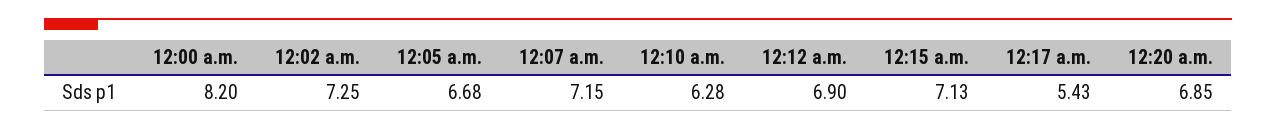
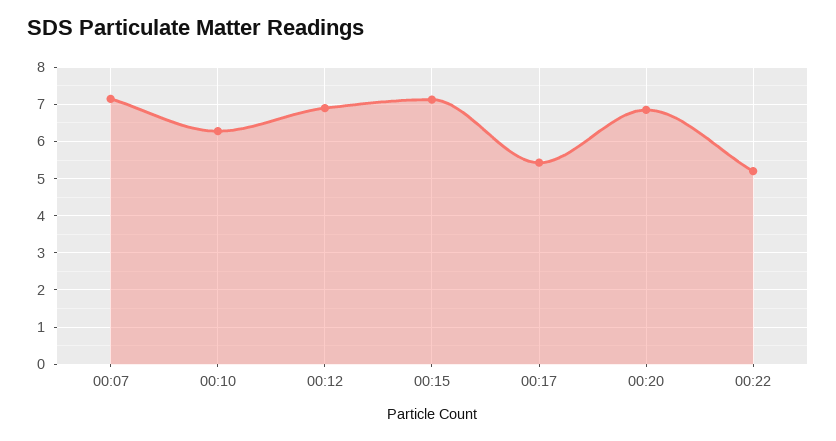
12:00 a.m.: 8.2 -> none
12:02 a.m.: 7.25 -> none
12:05 a.m.: 6.68 -> none
00:22: none -> 5.2

